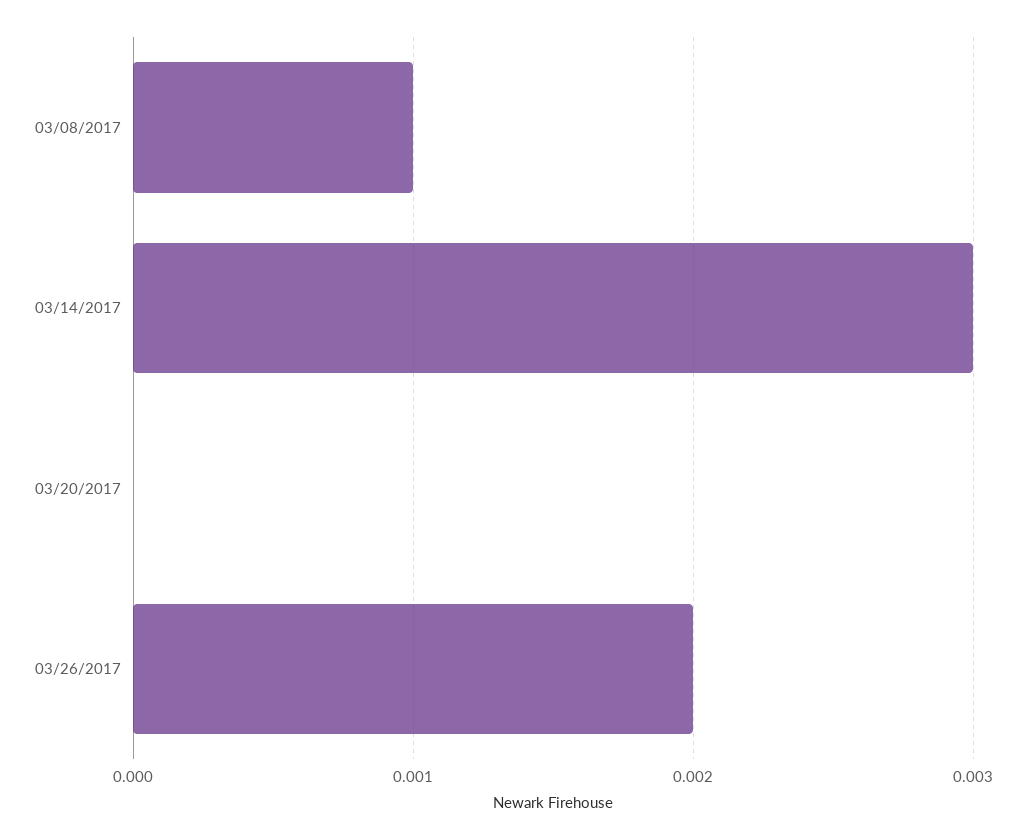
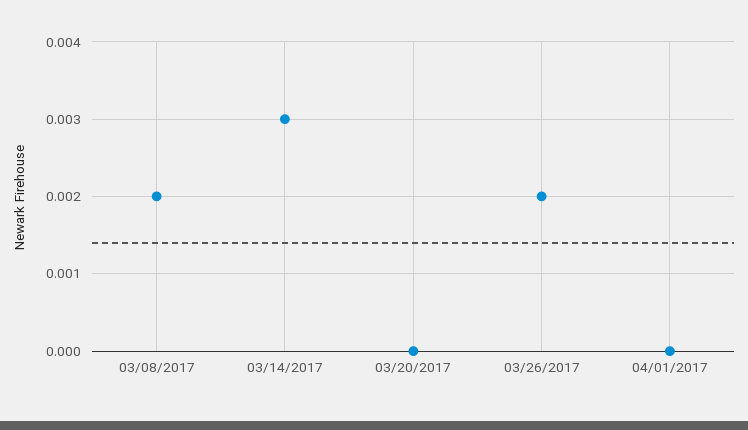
03/08/2017: 0.001 -> 0.002
04/01/2017: none -> 0

